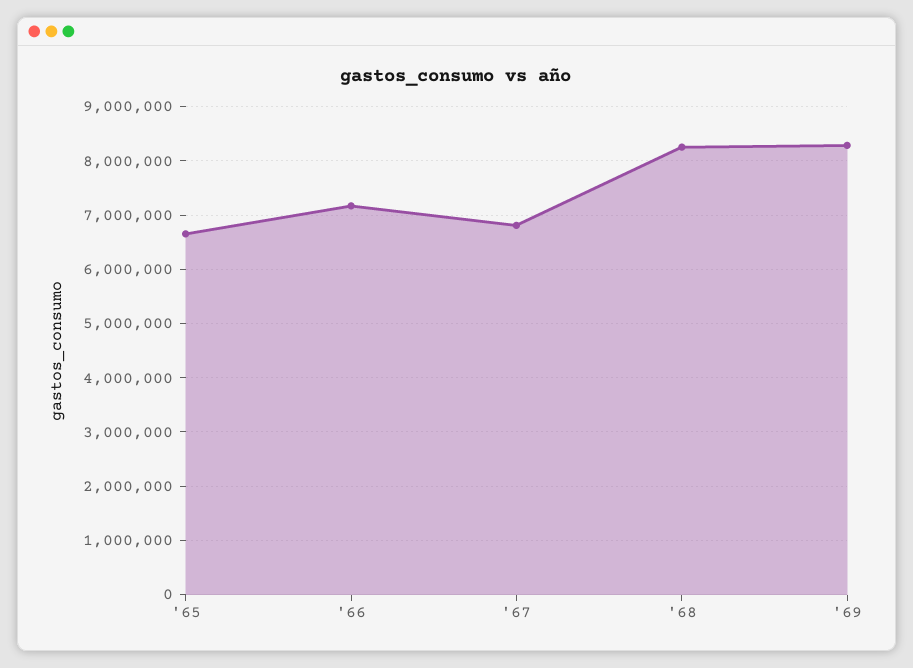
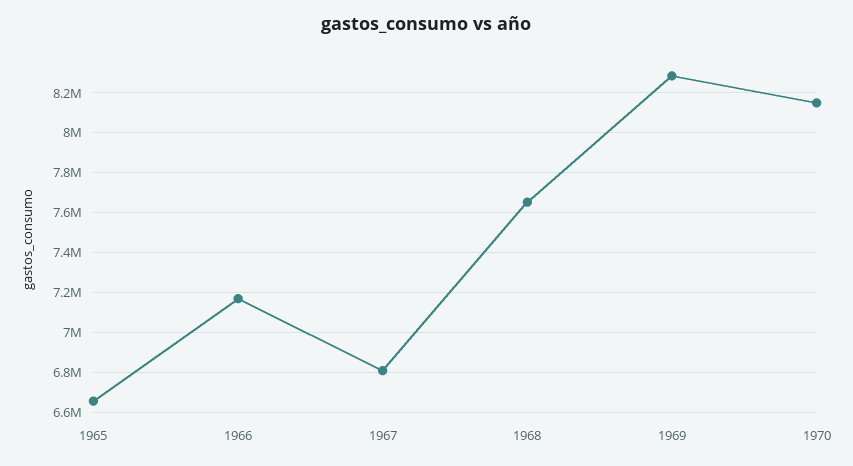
'68: 8200000 -> 7650000
1970: none -> 8150000

